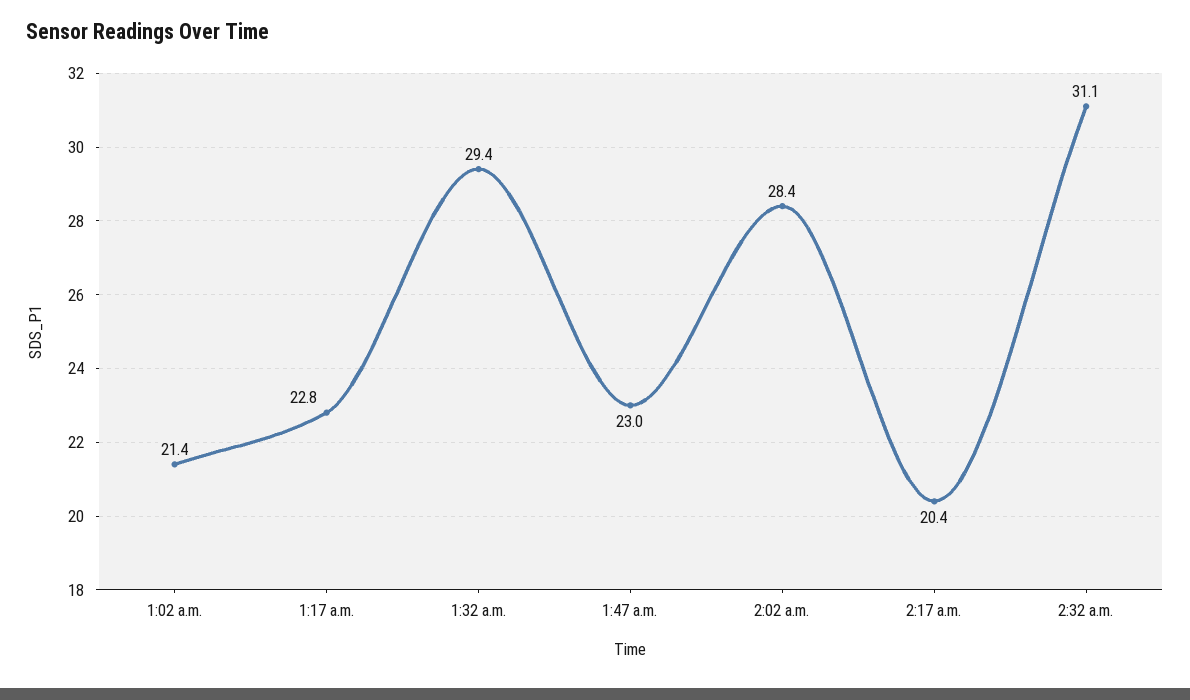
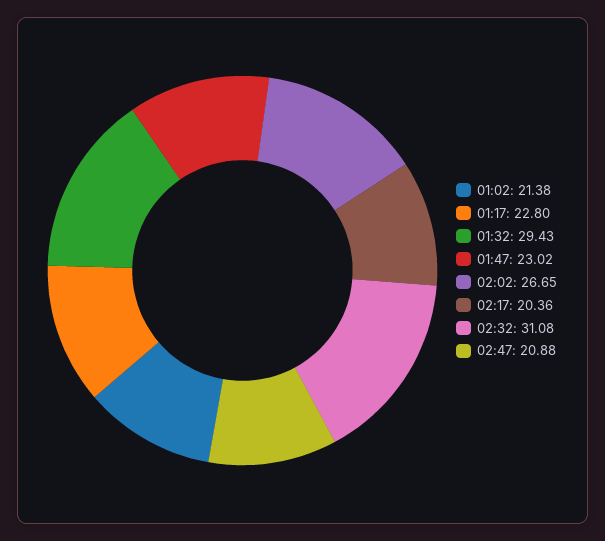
2:02 a.m.: 28.4 -> 26.65
02:47: none -> 20.88

